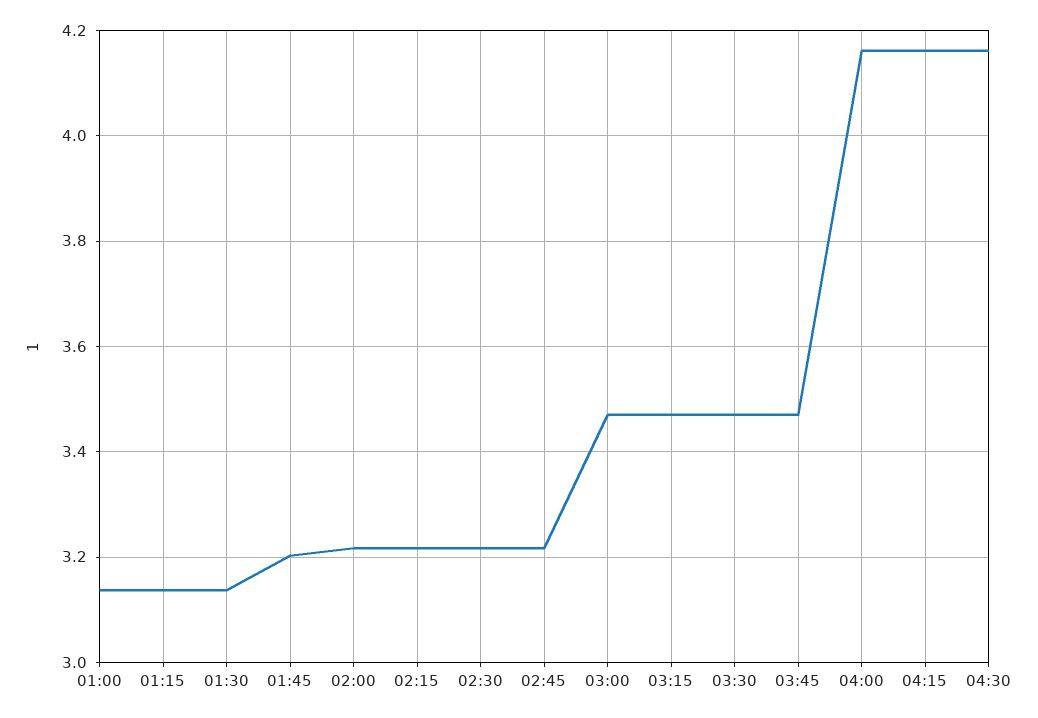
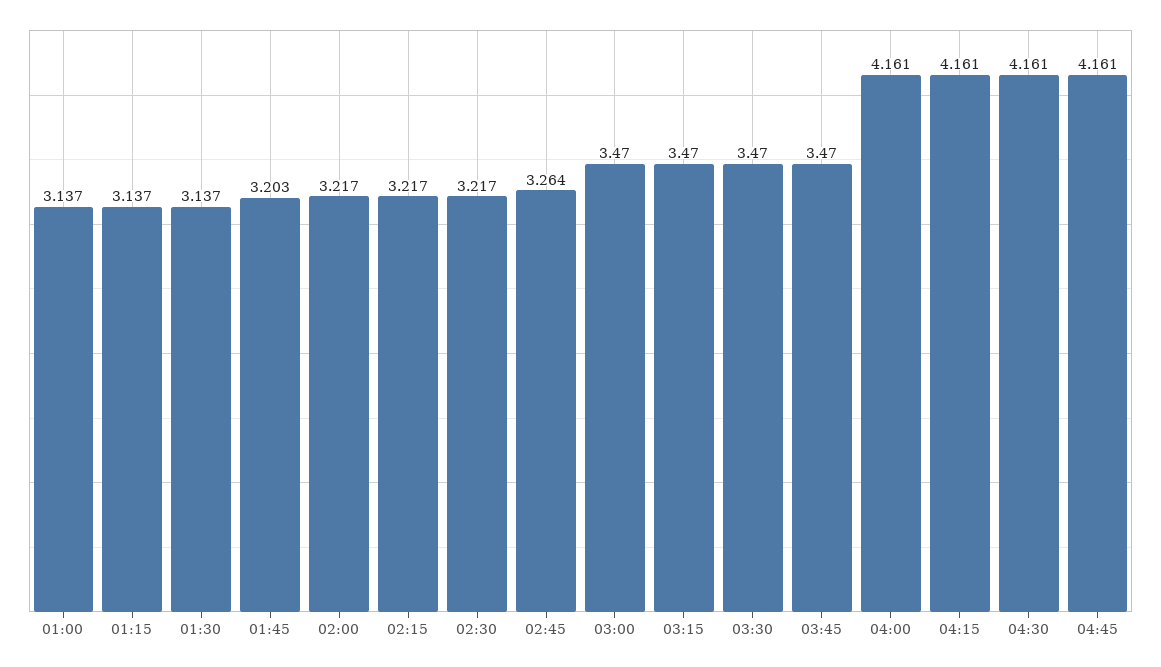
02:45: 3.22 -> 3.264
04:45: none -> 4.161

